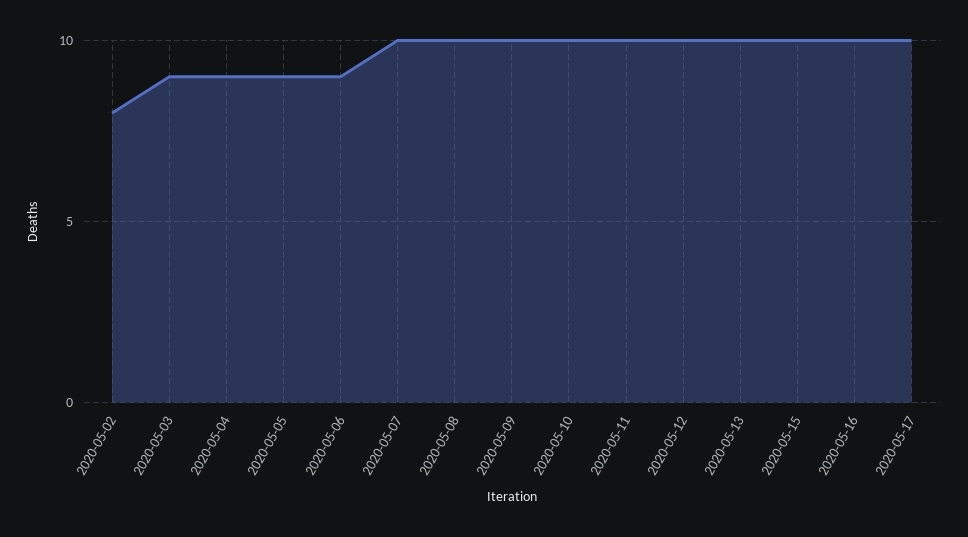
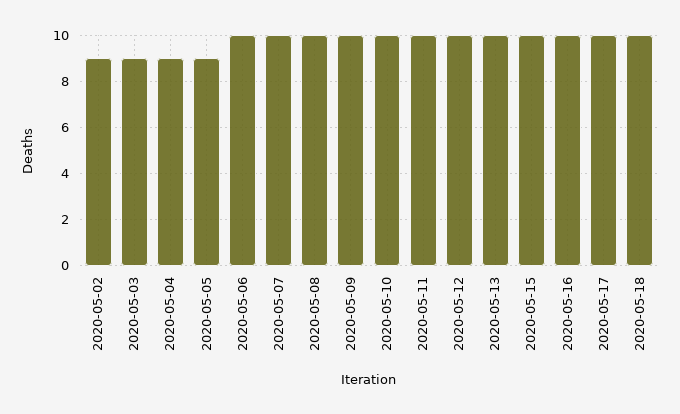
2020-05-02: 8 -> 9
2020-05-06: 9 -> 10
2020-05-18: none -> 10

